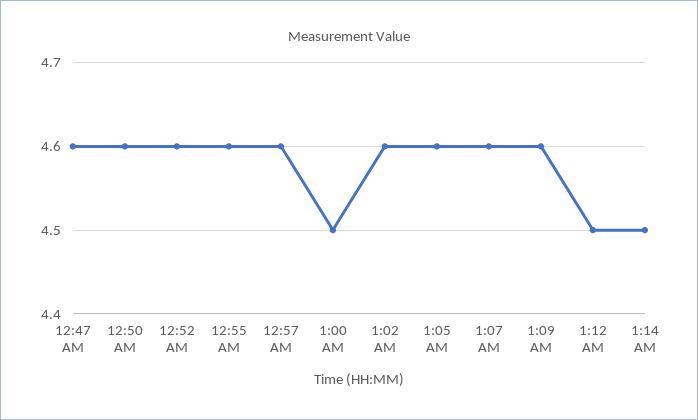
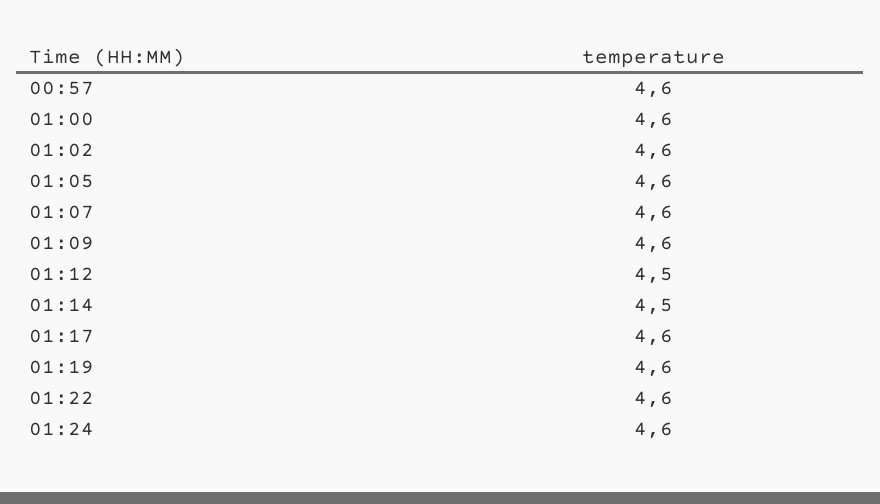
12:47 AM: 4.6 -> none
12:50 AM: 4.6 -> none
12:52 AM: 4.6 -> none
12:55 AM: 4.6 -> none
1:00 AM: 4.5 -> 4.6
01:17: none -> 4.6
01:19: none -> 4.6
01:22: none -> 4.6
01:24: none -> 4.6

